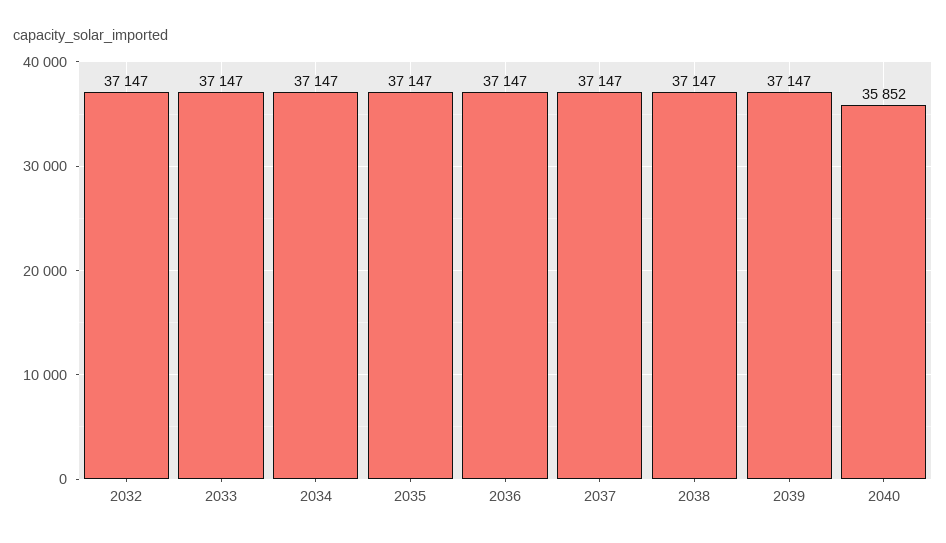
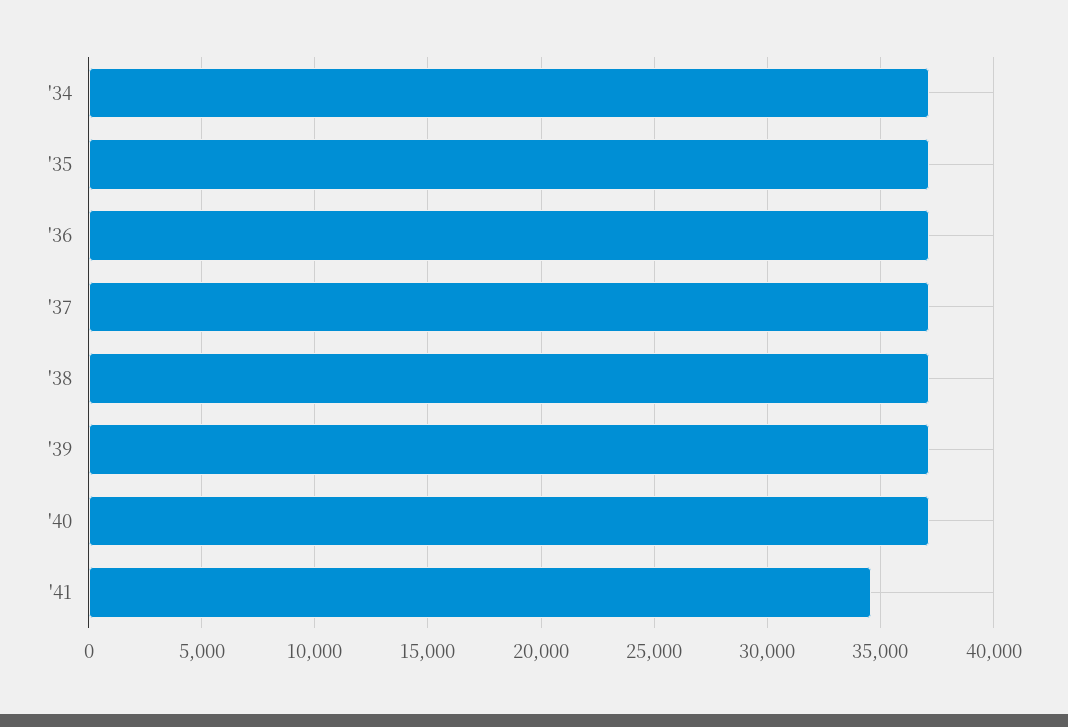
2032: 37147 -> none
2033: 37147 -> none
2040: 35852 -> 37000
'41: none -> 34500

